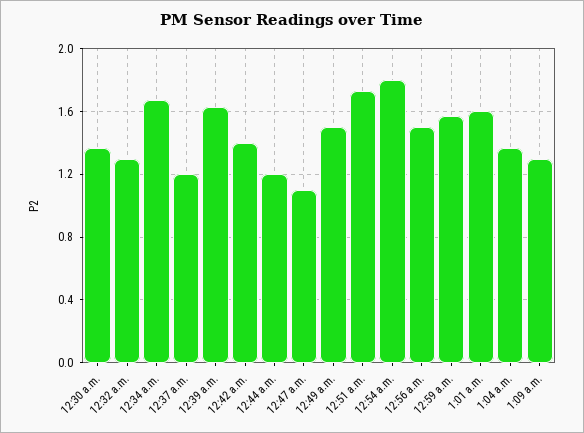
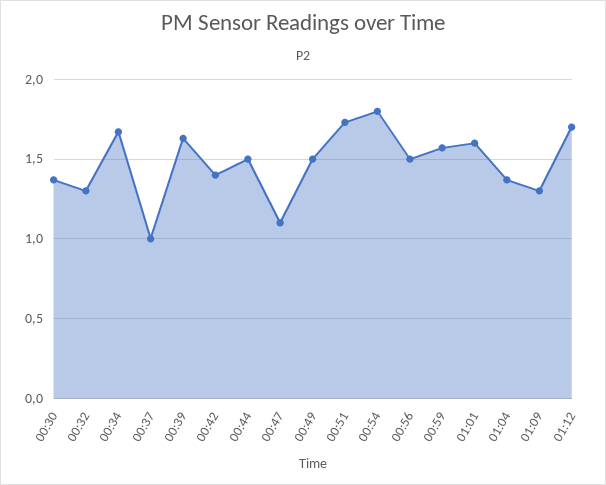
12:37 a.m.: 1.2 -> 1
12:44 a.m.: 1.2 -> 1.5
01:12: none -> 1.7

